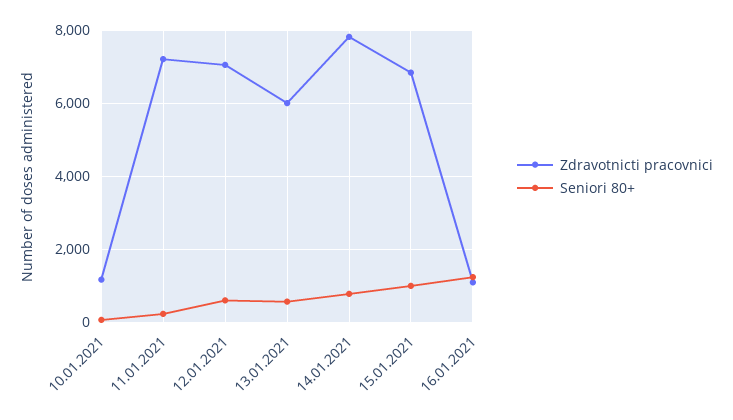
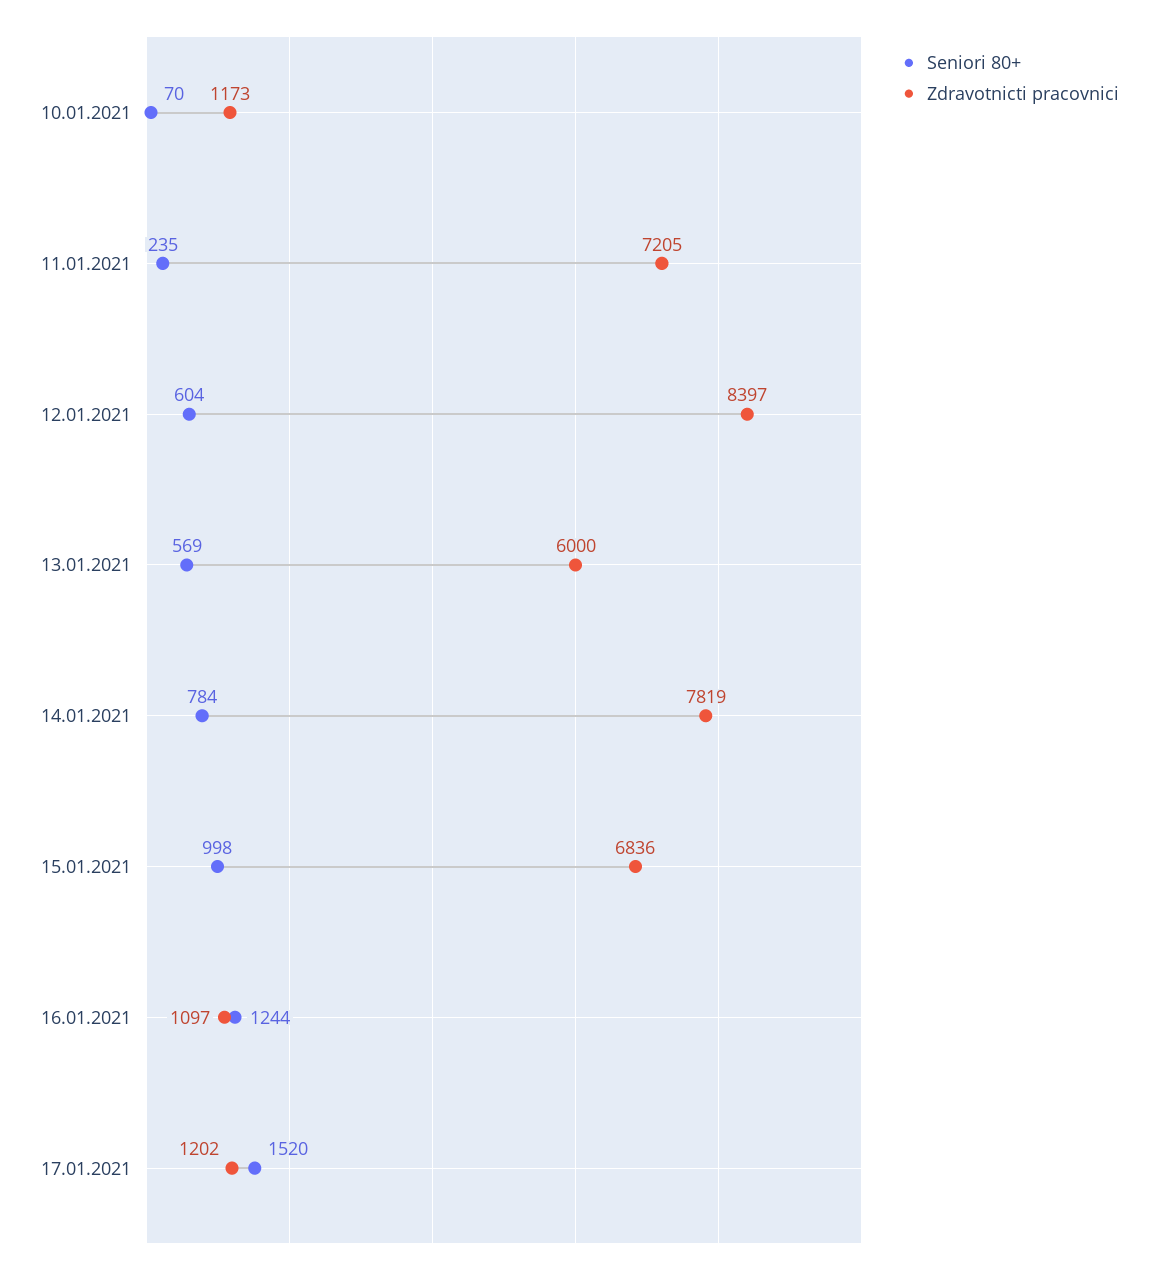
Zdravotnicti pracovnici, 12.01.2021: 7000 -> 8397
Seniori 80+, 17.01.2021: none -> 1520
Zdravotnicti pracovnici, 17.01.2021: none -> 1202

